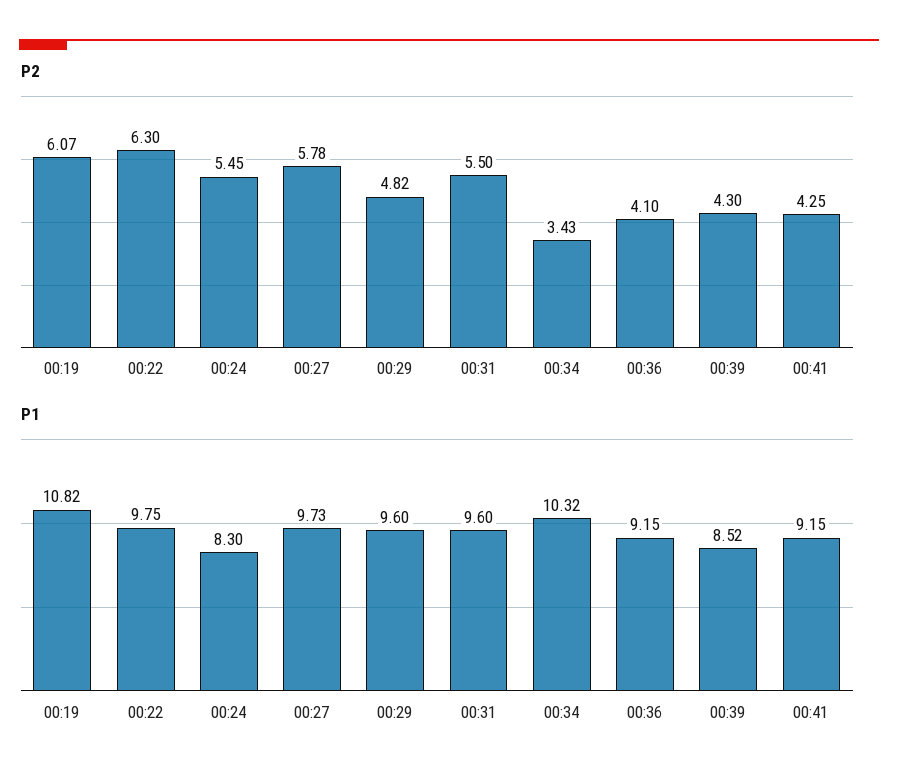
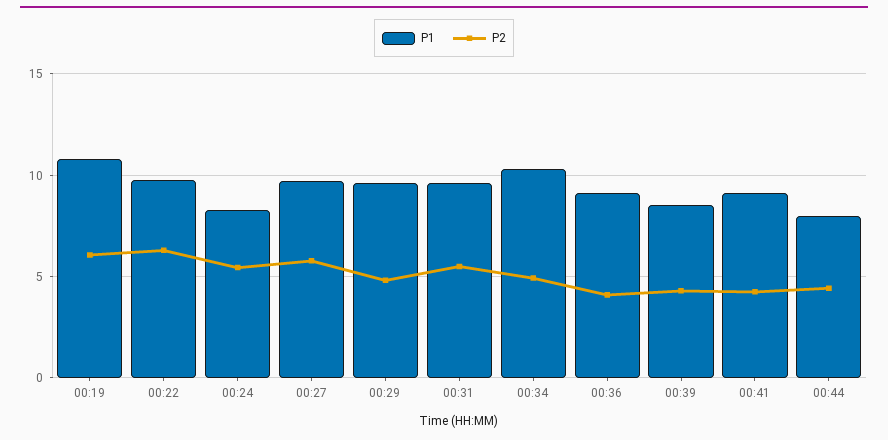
P2, 00:34: 3.43 -> 5
P1, 00:44: none -> 8
P2, 00:44: none -> 4.5

